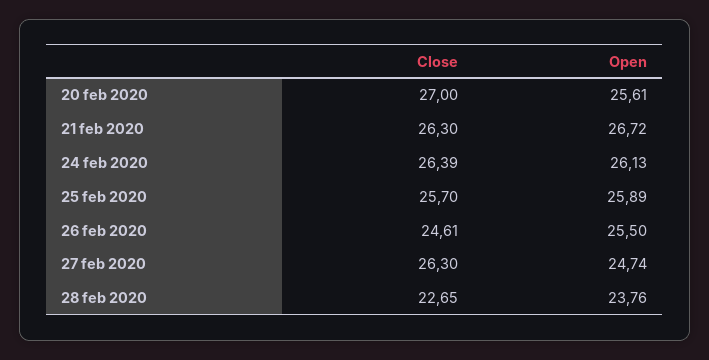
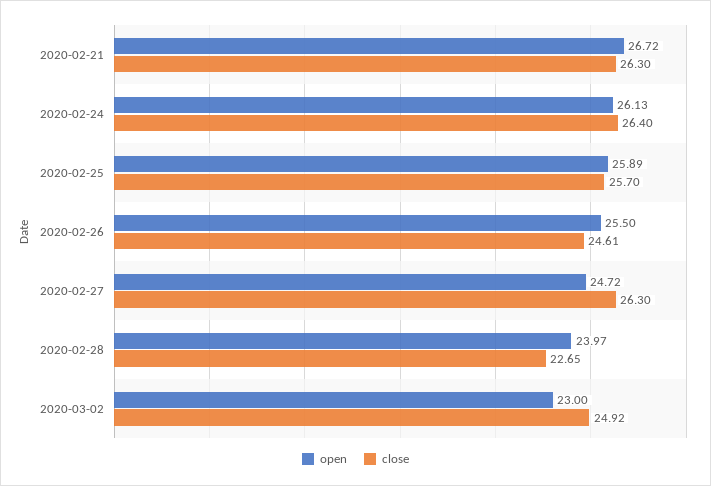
Close, 20 feb 2020: 27 -> none
Open, 20 feb 2020: 25.61 -> none
Close, 24 feb 2020: 26.39 -> 26.4
Open, 27 feb 2020: 24.74 -> 24.72
Open, 28 feb 2020: 23.76 -> 23.97
Open, 2020-03-02: none -> 23
Close, 2020-03-02: none -> 24.92

